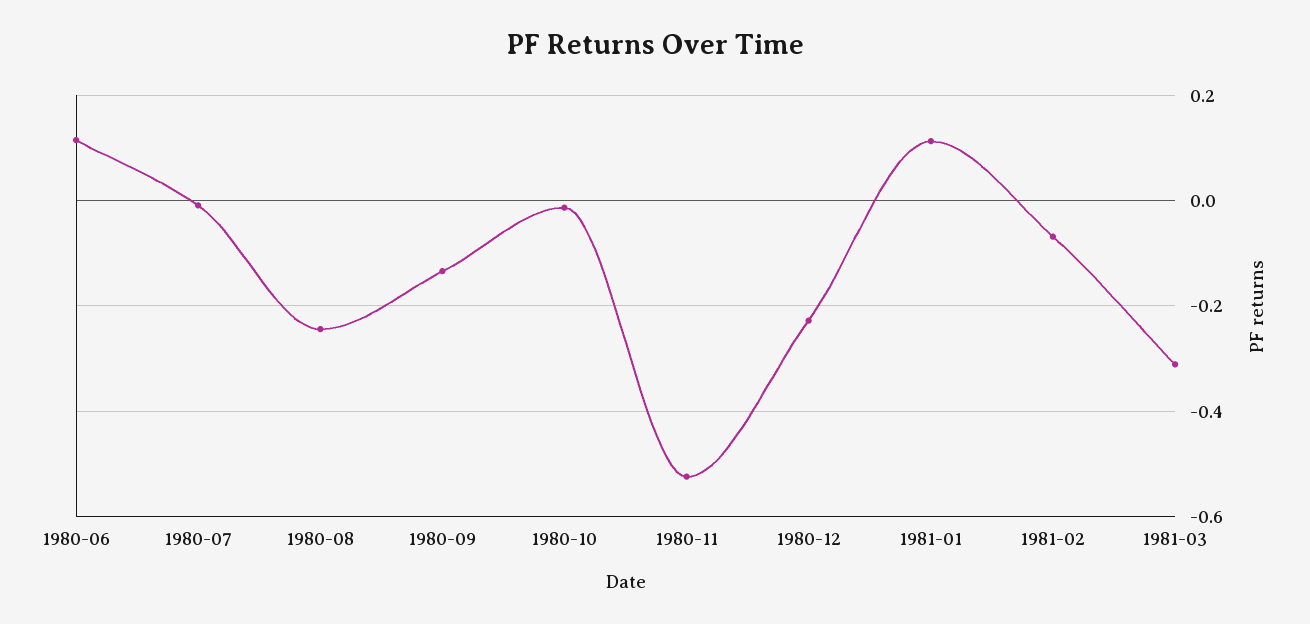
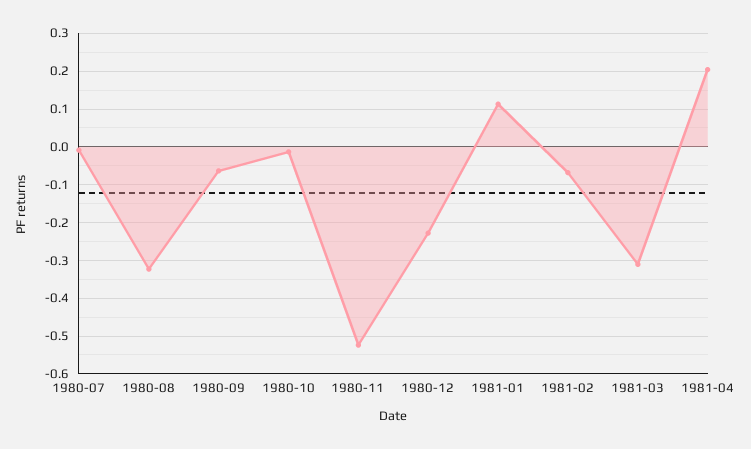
1980-06: 0.12 -> none
1980-08: -0.24 -> -0.32
1980-09: -0.14 -> -0.06
1981-04: none -> 0.2

